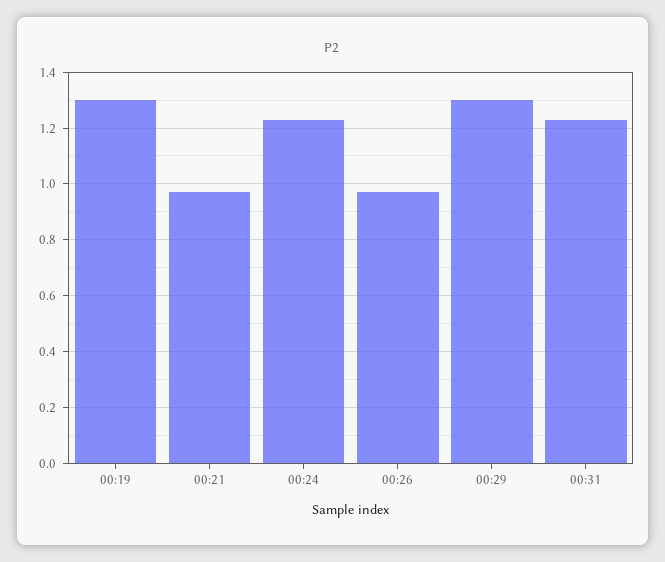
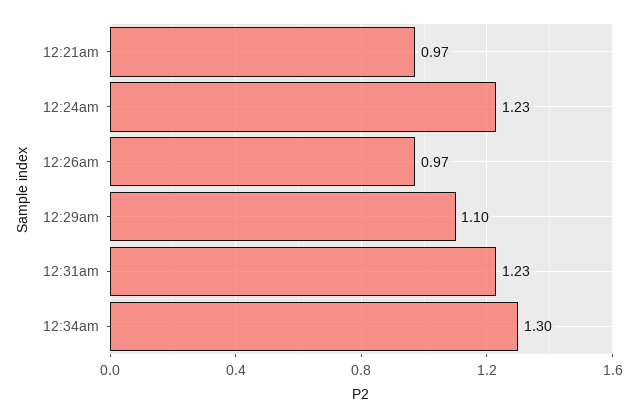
00:19: 1.3 -> none
00:29: 1.3 -> 1.1
12:34am: none -> 1.3

